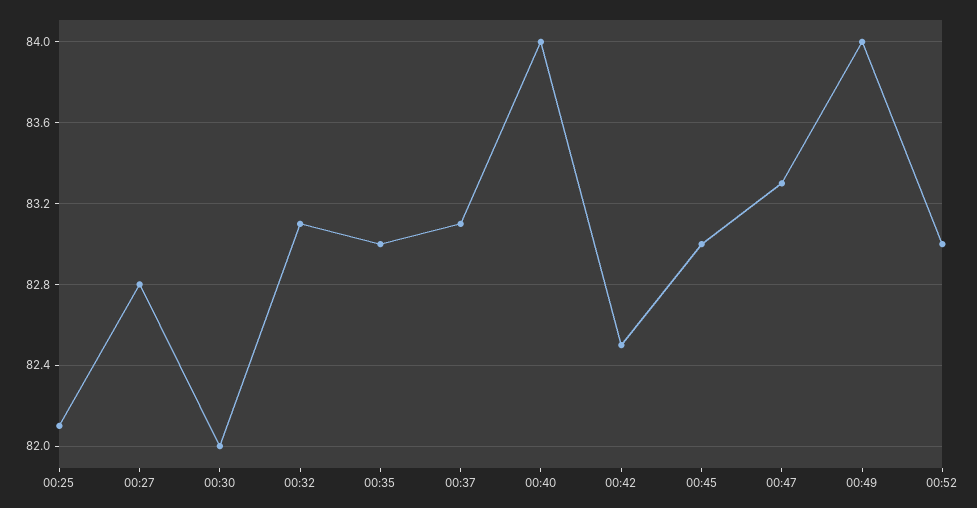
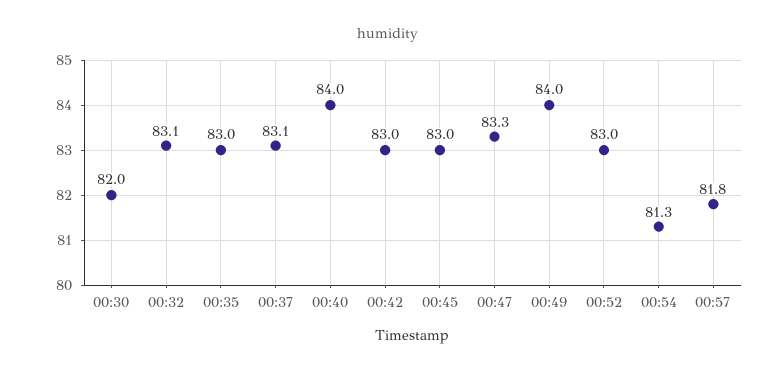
00:25: 82.1 -> none
00:27: 82.8 -> none
00:42: 82.5 -> 83
00:54: none -> 81.3
00:57: none -> 81.8

